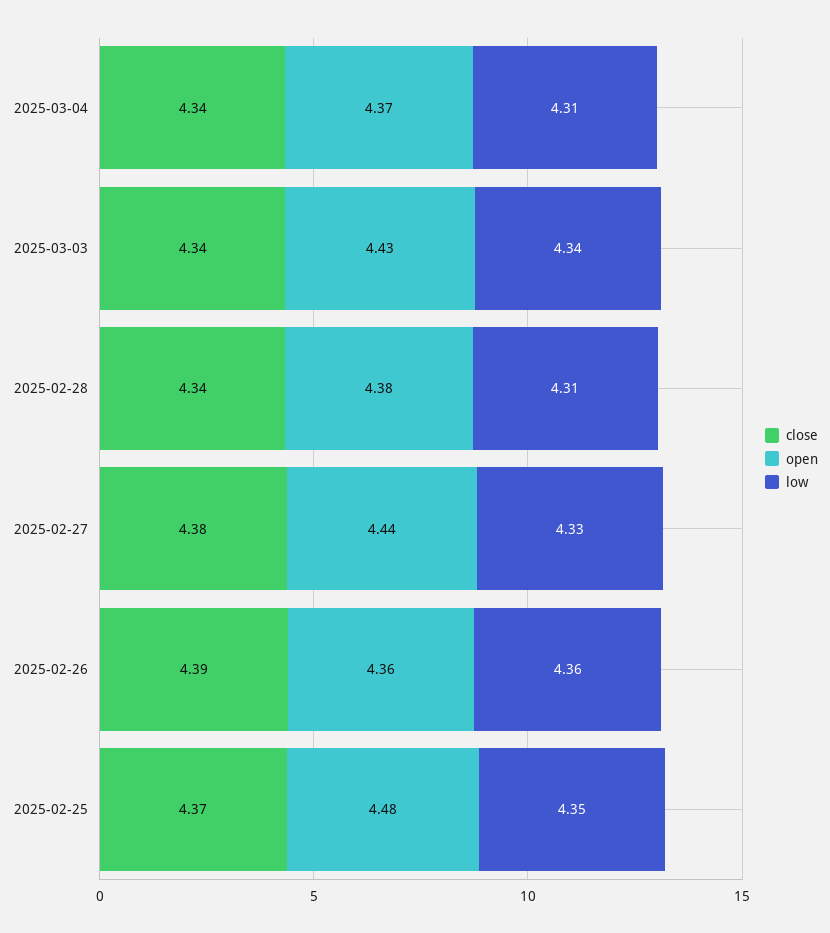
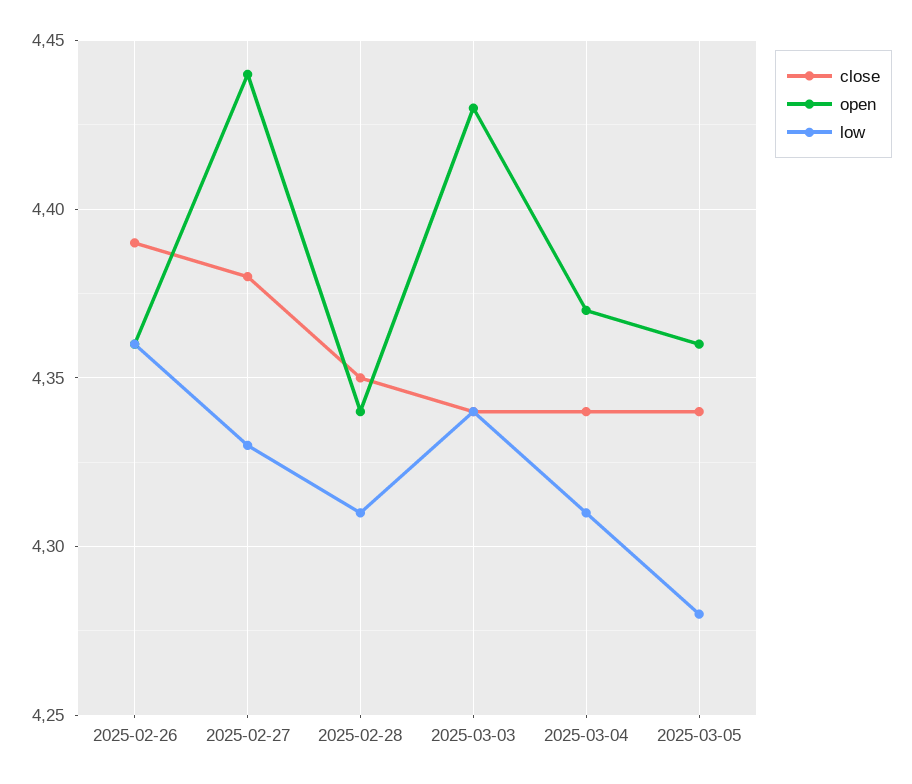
close, 2025-02-28: 4.34 -> 4.35
open, 2025-02-28: 4.38 -> 4.34
close, 2025-02-25: 4.37 -> none
open, 2025-02-25: 4.48 -> none
low, 2025-02-25: 4.35 -> none
close, 2025-03-05: none -> 4.34
open, 2025-03-05: none -> 4.36
low, 2025-03-05: none -> 4.28

